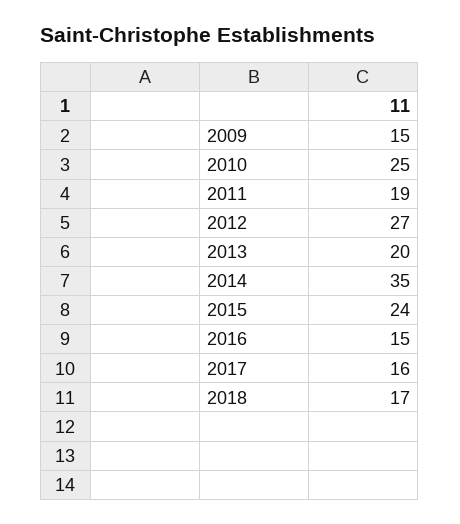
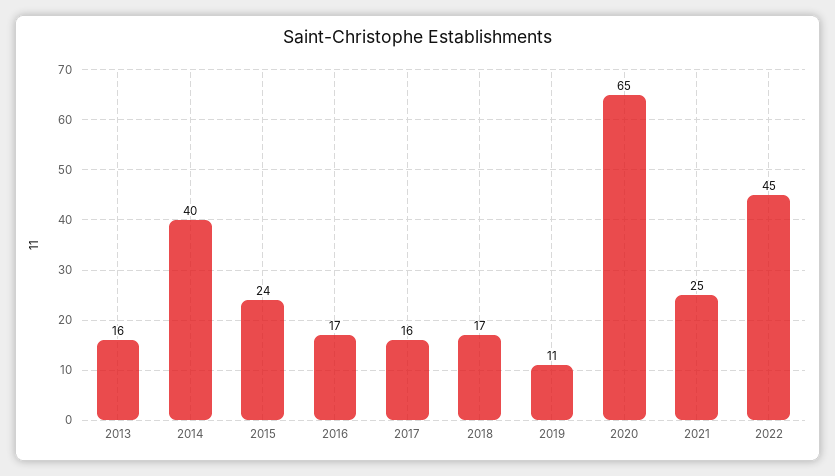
2009: 15 -> none
2010: 25 -> none
2011: 19 -> none
2012: 27 -> none
2013: 20 -> 16
2014: 35 -> 40
2016: 15 -> 17
2019: none -> 11
2020: none -> 65
2021: none -> 25
2022: none -> 45

